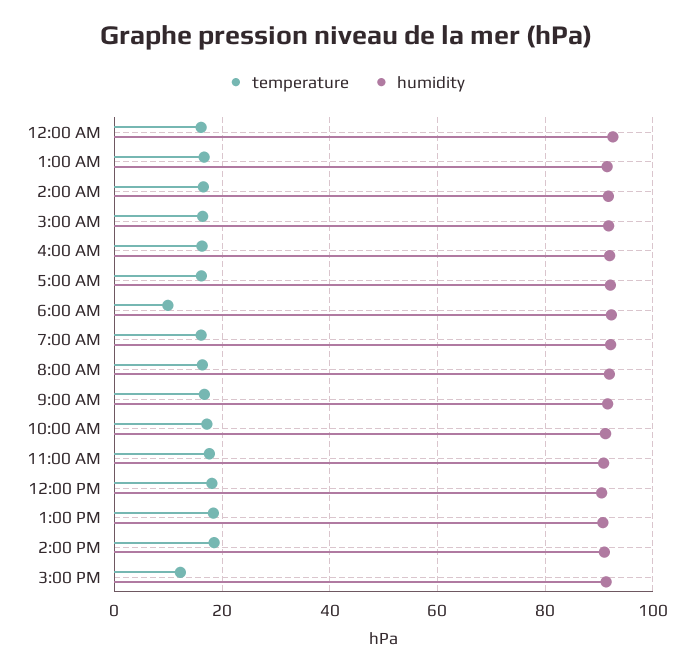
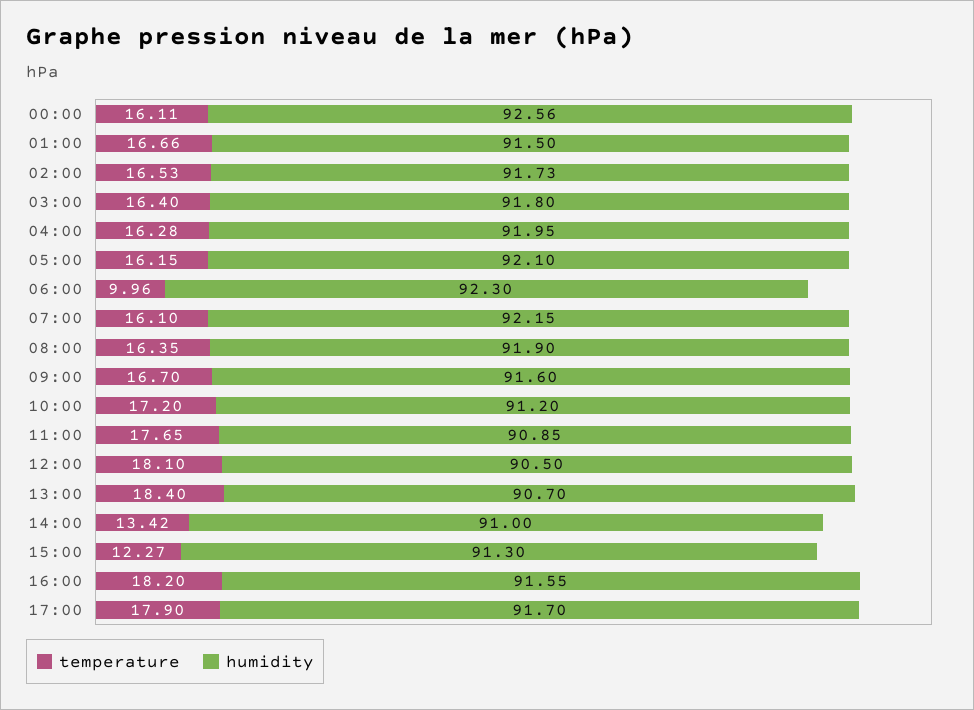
temperature, 2:00 PM: 18 -> 13.42
temperature, 16:00: none -> 18.2
humidity, 16:00: none -> 91.55
temperature, 17:00: none -> 17.9
humidity, 17:00: none -> 91.7

